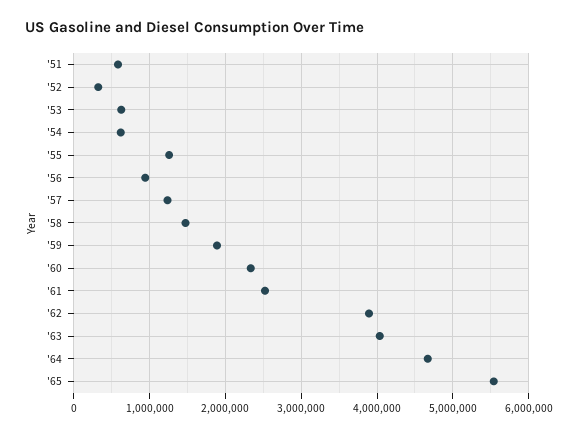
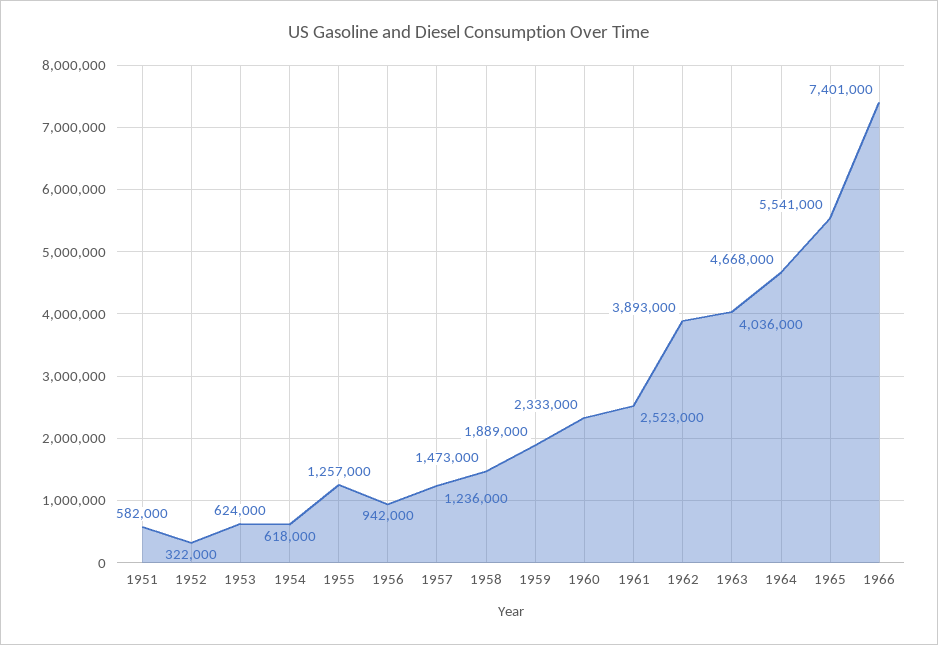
1966: none -> 7401000

